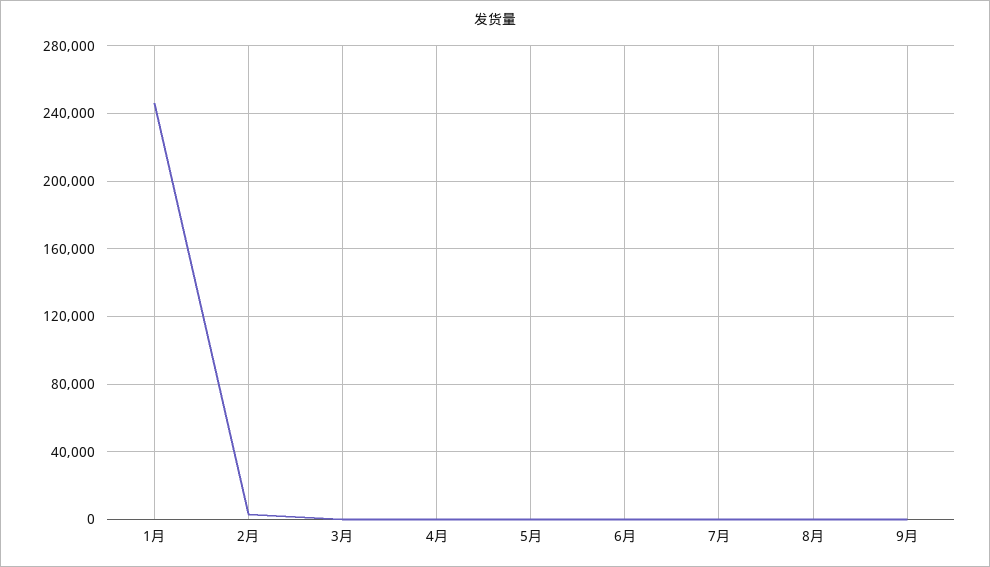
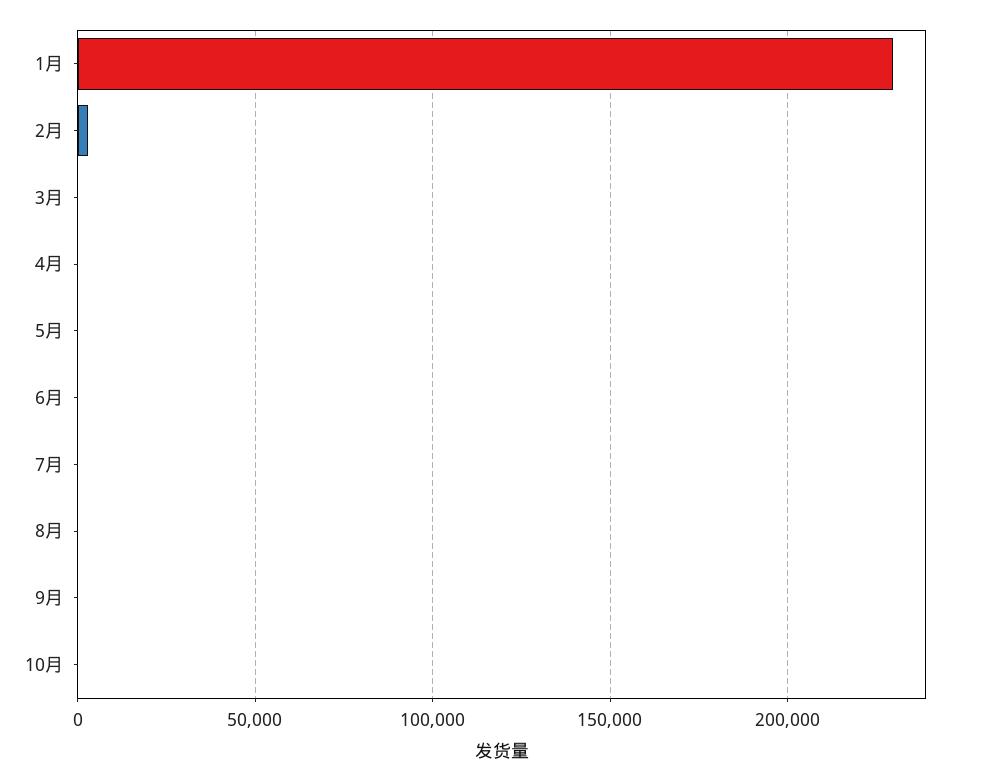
1月: 245000 -> 230000
10月: none -> 0

